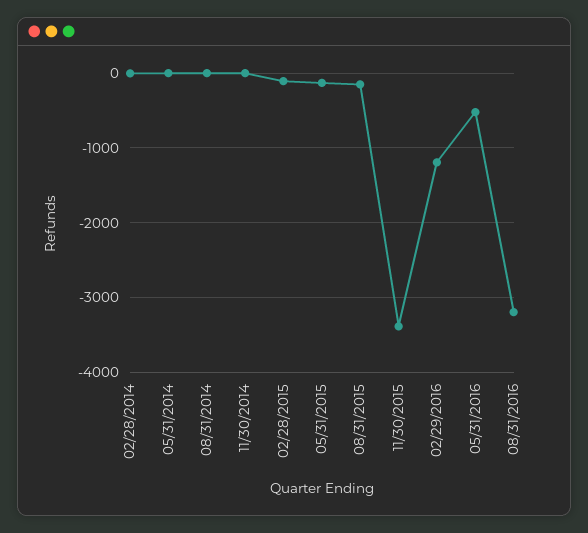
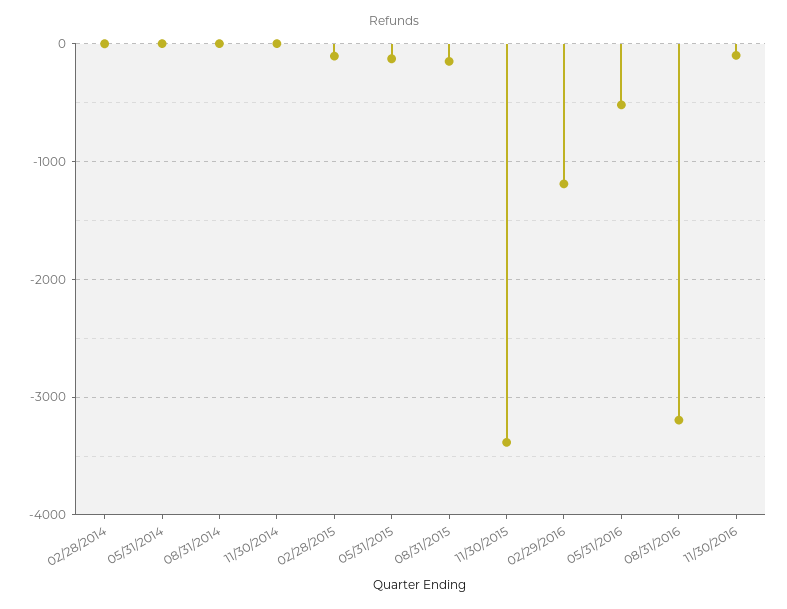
11/30/2016: none -> -100

